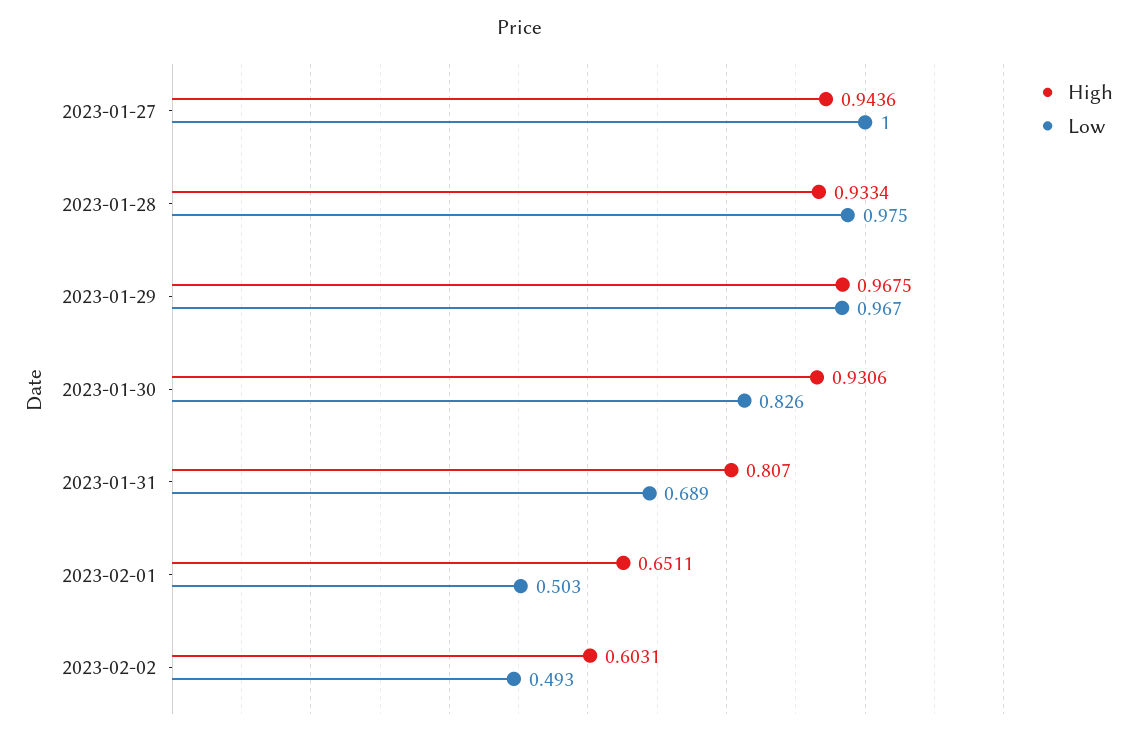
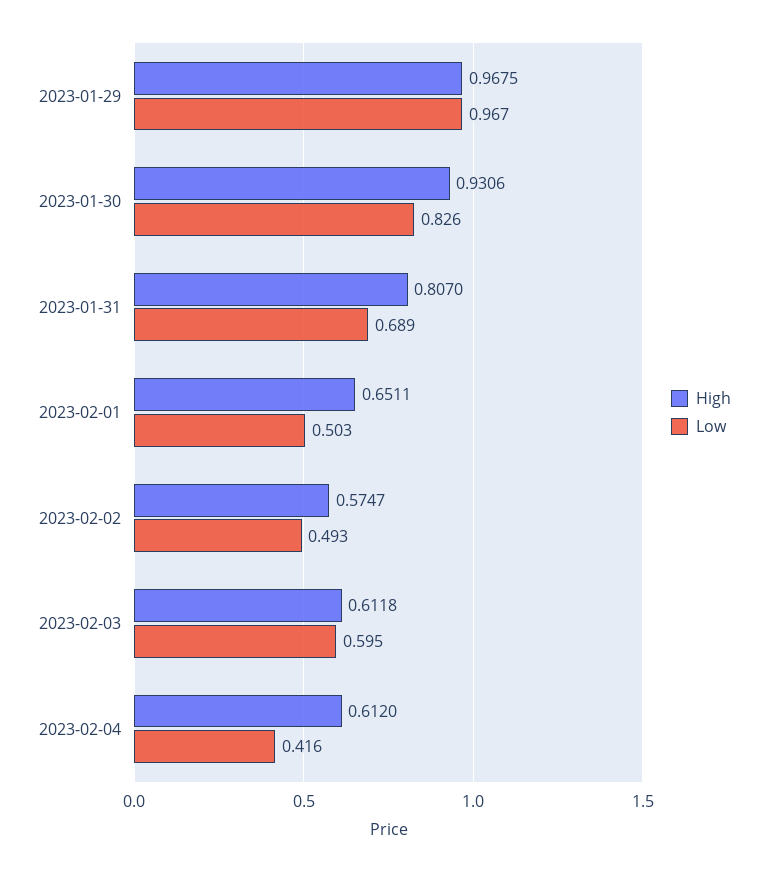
High, 2023-01-27: 0.9436 -> none
Low, 2023-01-27: 1 -> none
High, 2023-01-28: 0.9334 -> none
Low, 2023-01-28: 0.975 -> none
High, 2023-02-02: 0.6031 -> 0.5747
High, 2023-02-03: none -> 0.6118
Low, 2023-02-03: none -> 0.595
High, 2023-02-04: none -> 0.612
Low, 2023-02-04: none -> 0.416

